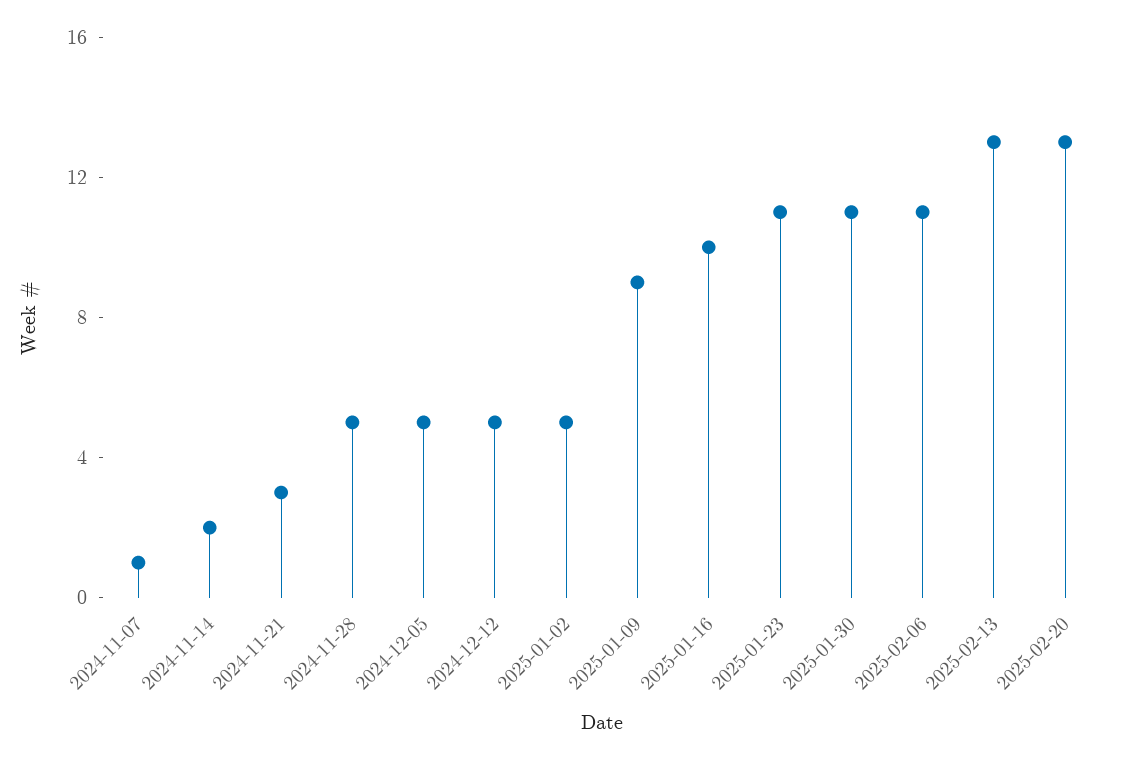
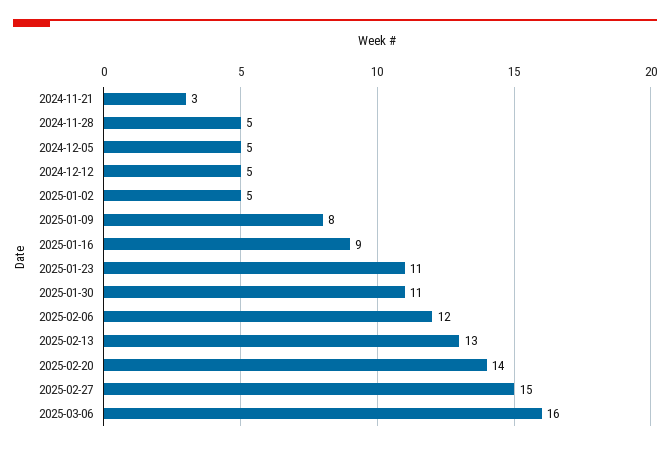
2024-11-07: 1 -> none
2024-11-14: 2 -> none
2025-01-09: 9 -> 8
2025-01-16: 10 -> 9
2025-02-06: 11 -> 12
2025-02-20: 13 -> 14
2025-02-27: none -> 15
2025-03-06: none -> 16

